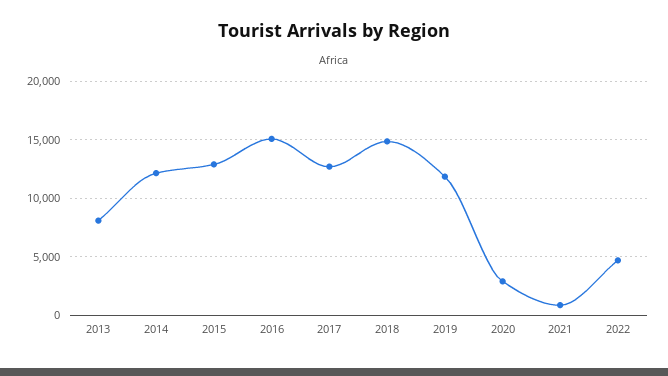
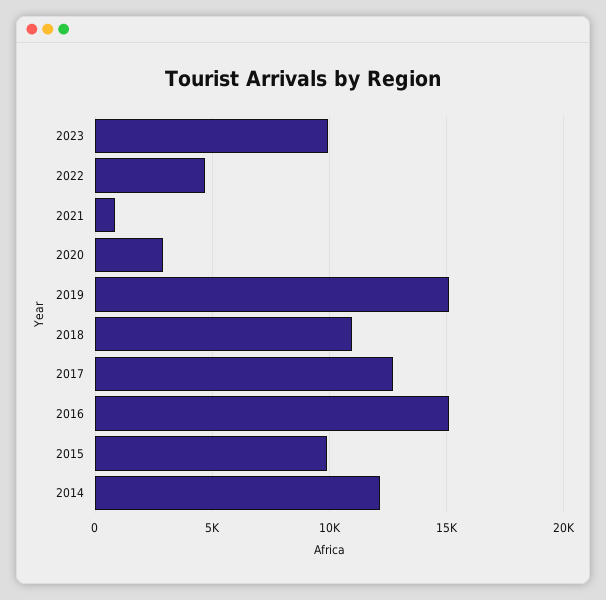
2013: 8000 -> none
2015: 13000 -> 10000
2018: 15000 -> 11000
2019: 12000 -> 15000
2023: none -> 10000

